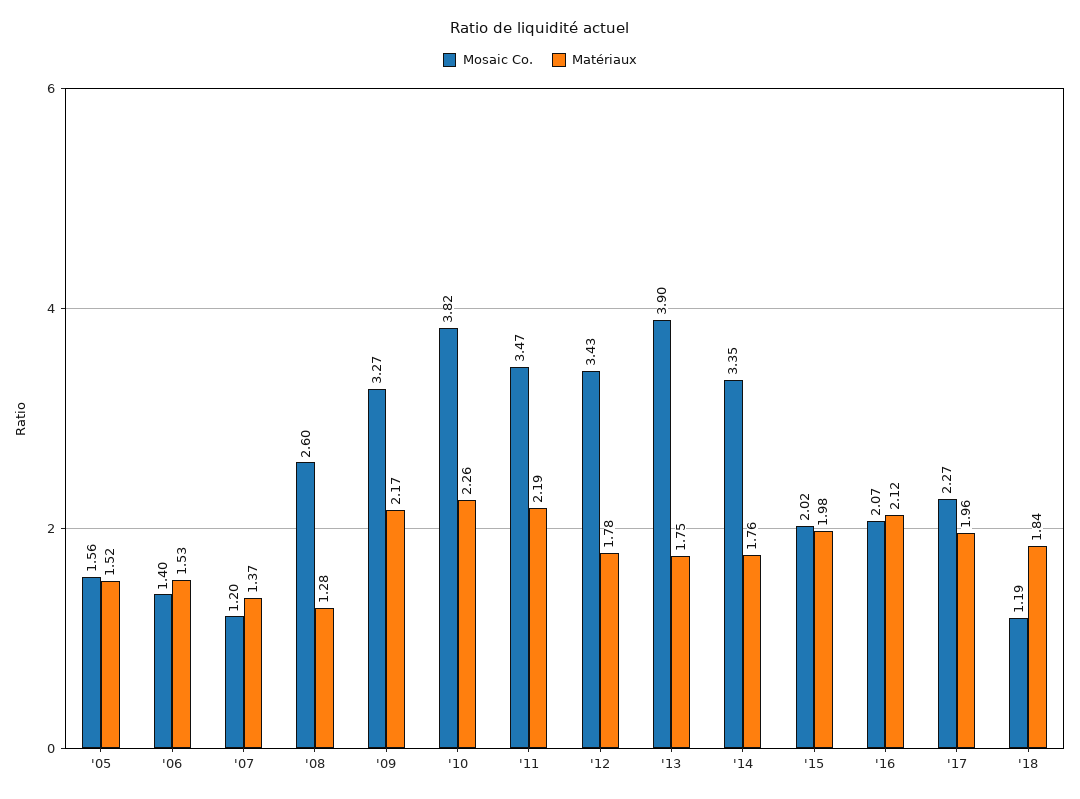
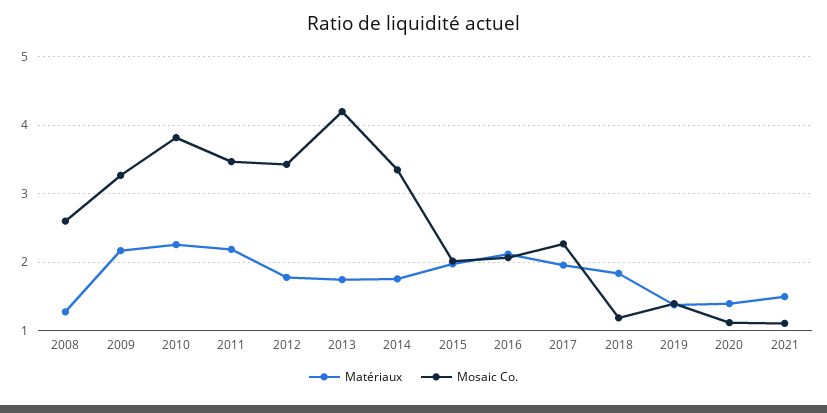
Mosaic Co., '05: 1.56 -> none
Matériaux, '05: 1.52 -> none
Mosaic Co., '06: 1.4 -> none
Matériaux, '06: 1.53 -> none
Mosaic Co., '07: 1.2 -> none
Matériaux, '07: 1.37 -> none
Mosaic Co., '13: 3.9 -> 4.2
Matériaux, 2019: none -> 1.4
Mosaic Co., 2019: none -> 1.4
Matériaux, 2020: none -> 1.4
Mosaic Co., 2020: none -> 1.1
Matériaux, 2021: none -> 1.5
Mosaic Co., 2021: none -> 1.1

